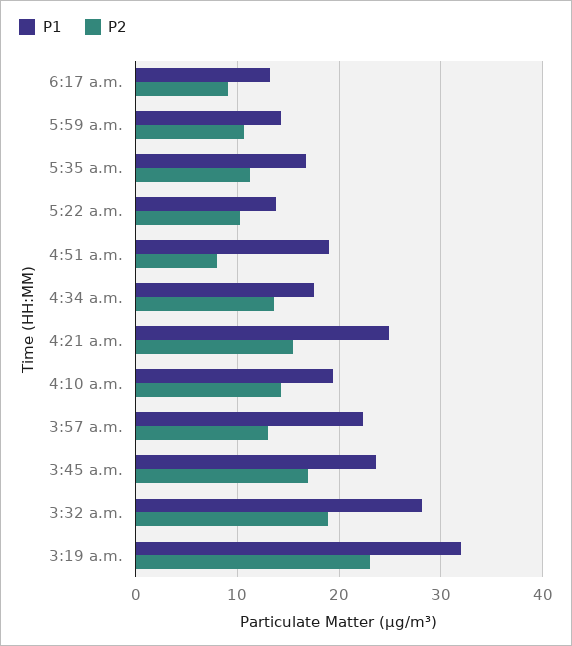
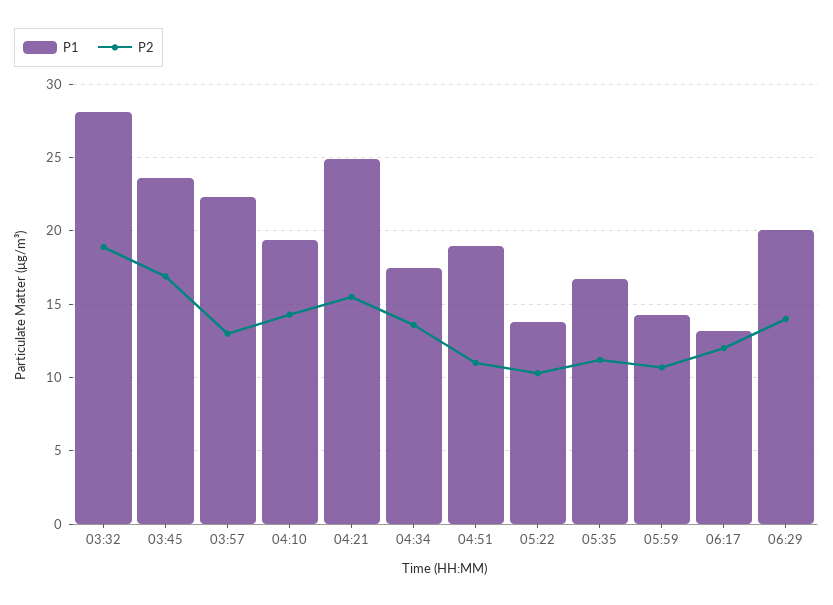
P2, 6:17 a.m.: 9 -> 12
P2, 4:51 a.m.: 8 -> 11
P1, 3:19 a.m.: 32 -> none
P2, 3:19 a.m.: 23 -> none
P1, 06:29: none -> 20
P2, 06:29: none -> 14

